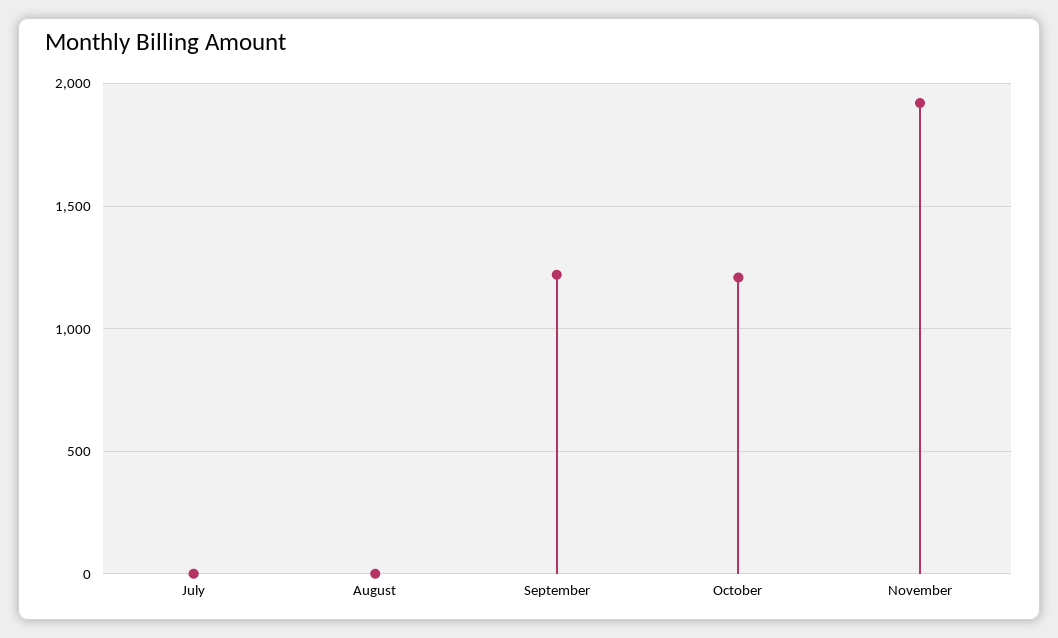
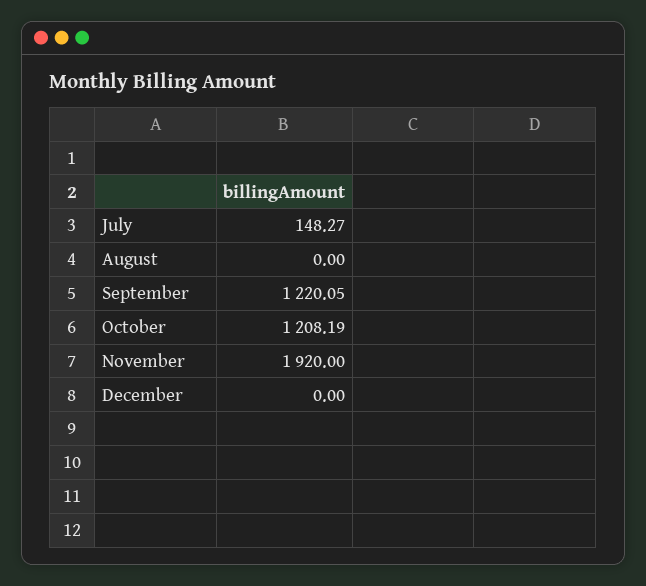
July: 0 -> 148.27
December: none -> 0

